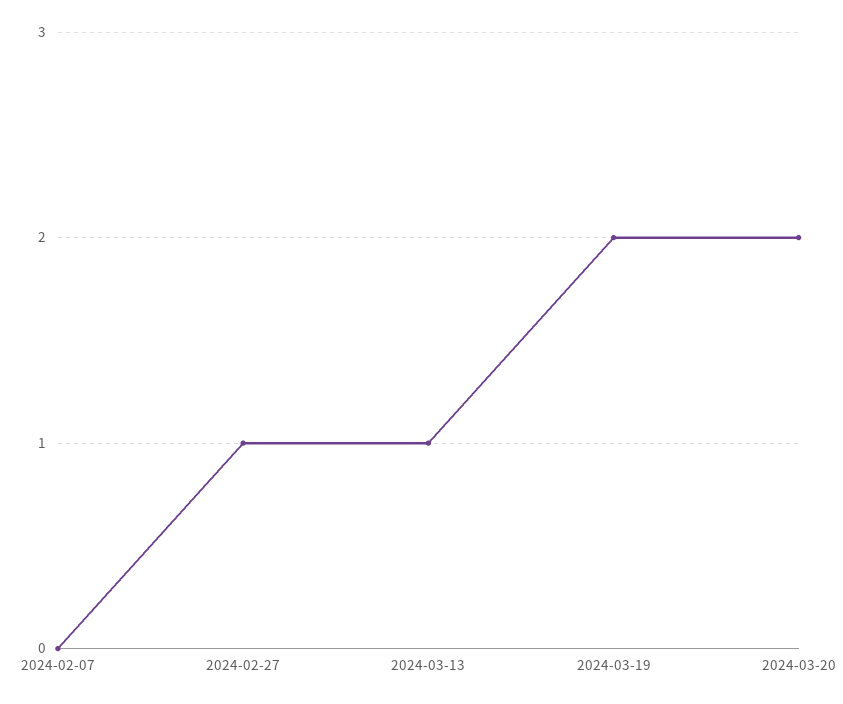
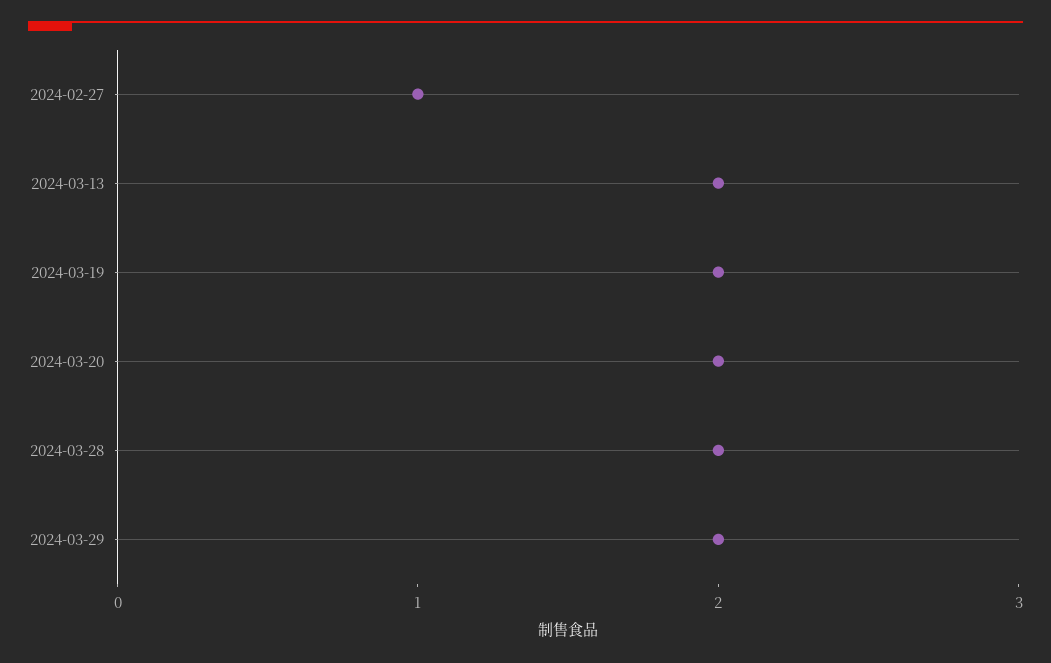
2024-02-07: 0 -> none
2024-03-13: 1 -> 2
2024-03-28: none -> 2
2024-03-29: none -> 2

